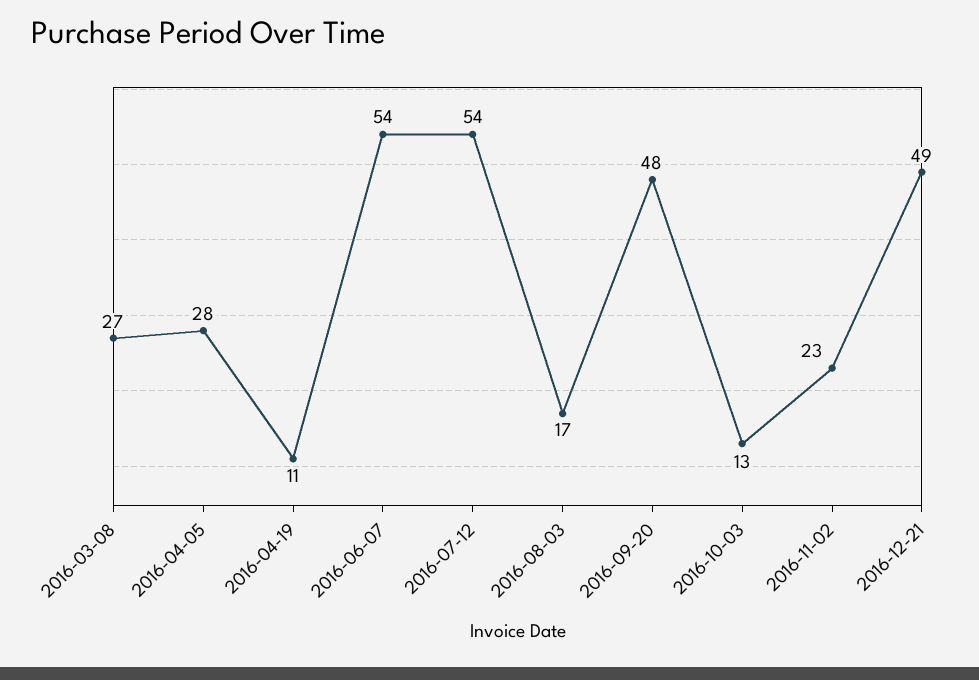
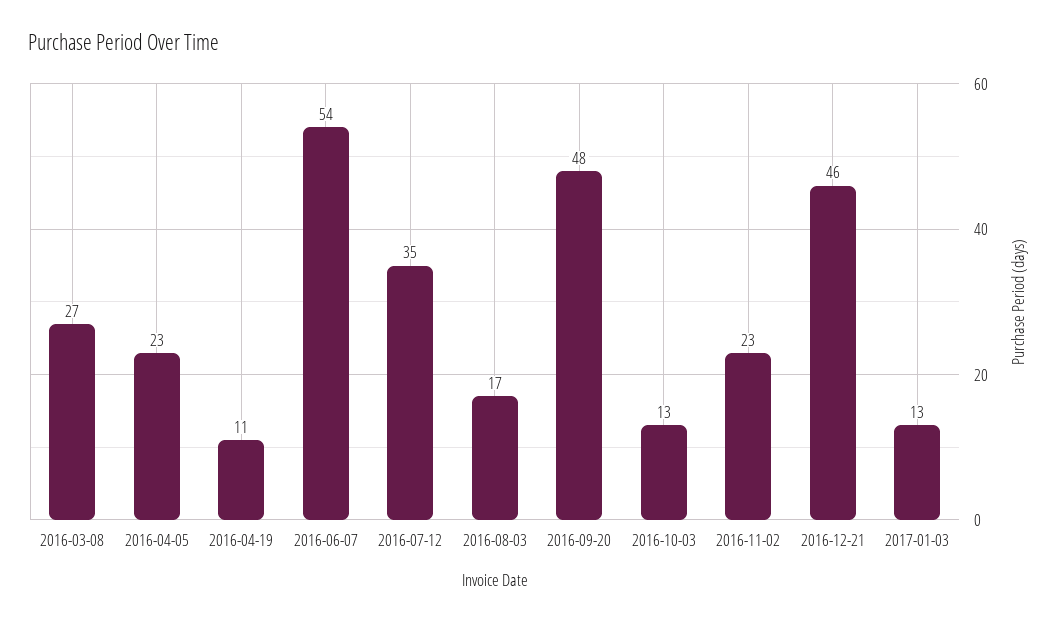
2016-04-05: 28 -> 23
2016-07-12: 54 -> 35
2016-12-21: 49 -> 46
2017-01-03: none -> 13

